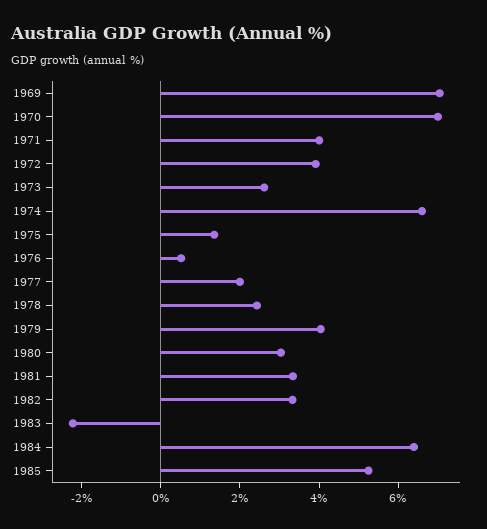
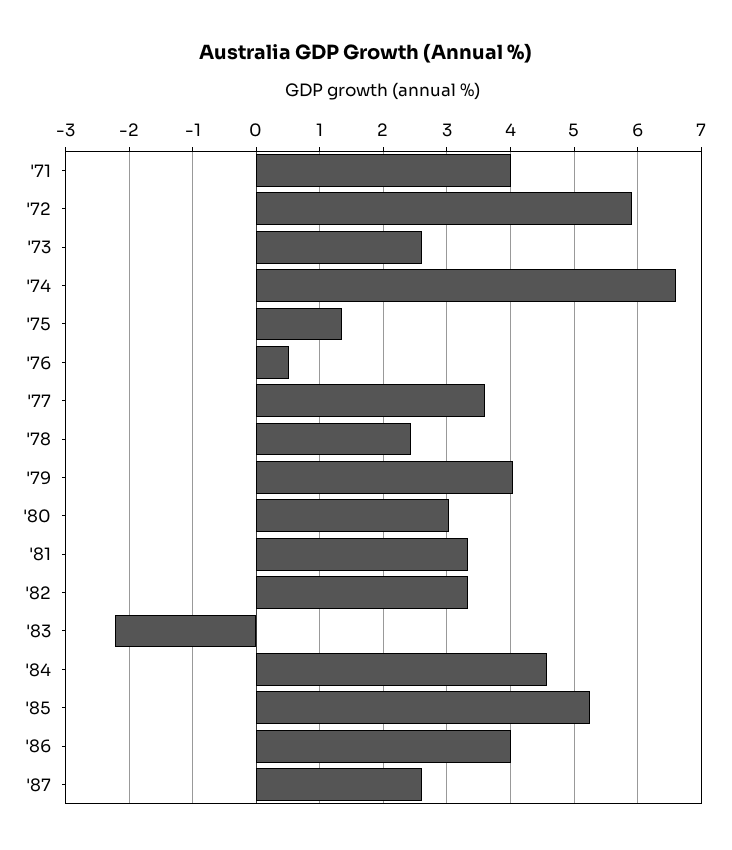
1969: 7 -> none
1970: 7 -> none
1972: 4 -> 5.9
1977: 2 -> 3.6
1984: 6.5 -> 4.6
'86: none -> 4
'87: none -> 2.6

